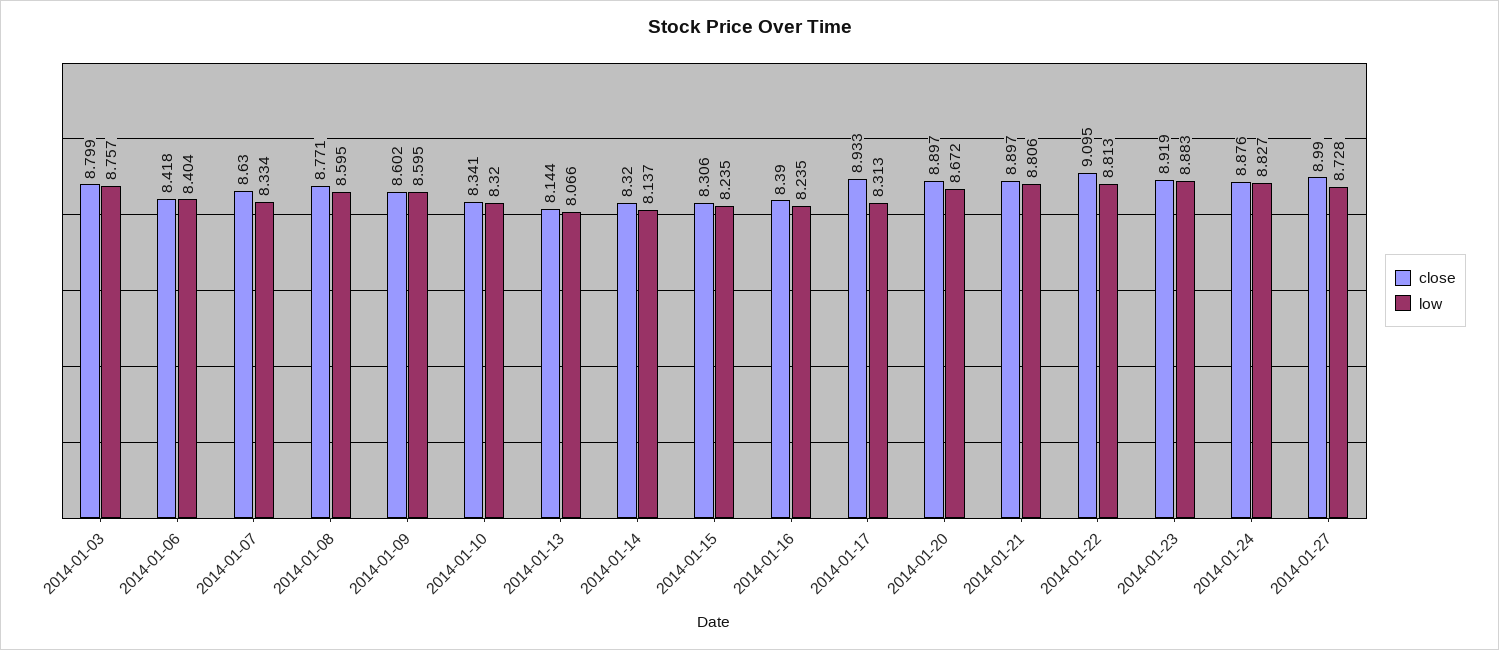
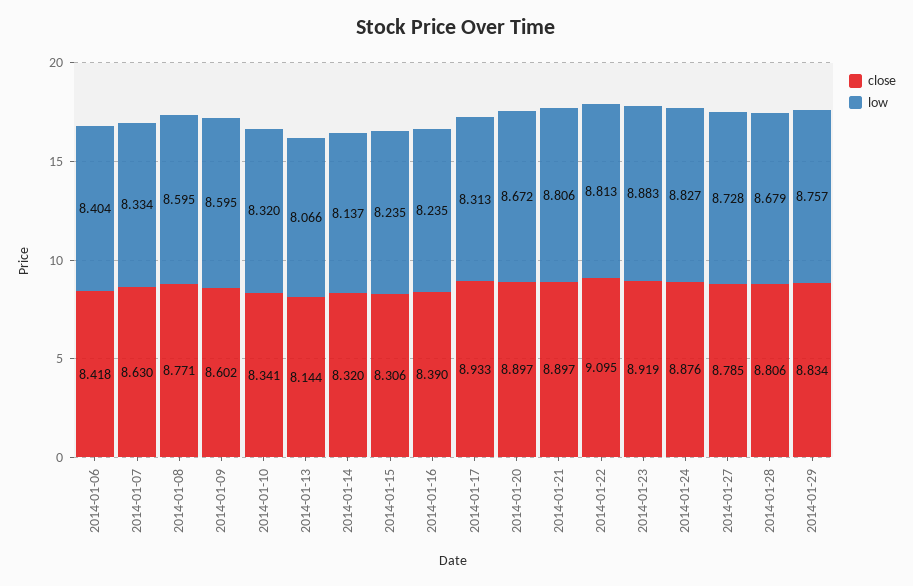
close, 2014-01-03: 8.799 -> none
low, 2014-01-03: 8.757 -> none
close, 2014-01-27: 8.99 -> 8.785
close, 2014-01-28: none -> 8.806
low, 2014-01-28: none -> 8.679
close, 2014-01-29: none -> 8.834
low, 2014-01-29: none -> 8.757

